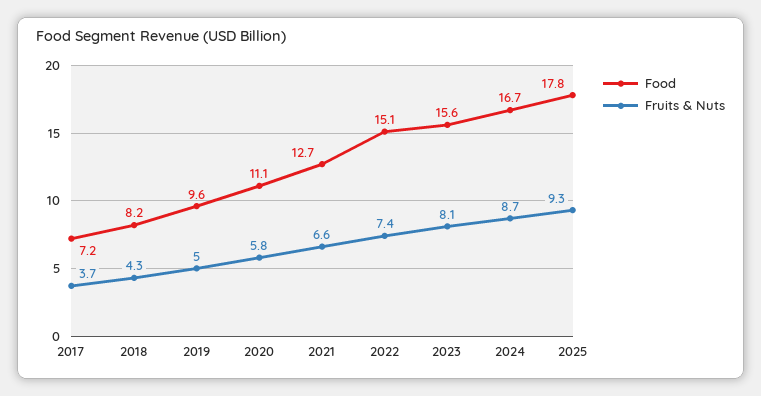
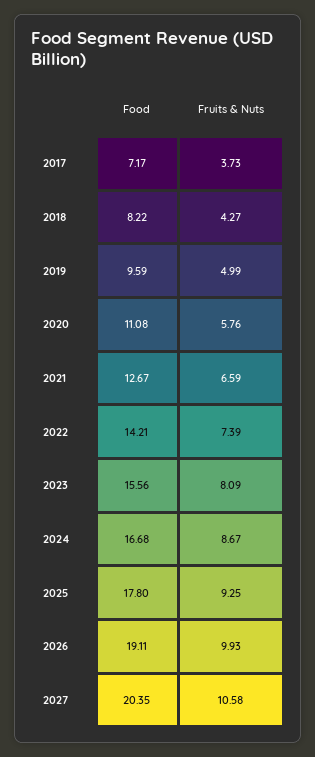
Food, 2022: 15.1 -> 14.21
Food, 2026: none -> 19.11
Fruits & Nuts, 2026: none -> 9.93
Food, 2027: none -> 20.35
Fruits & Nuts, 2027: none -> 10.58

